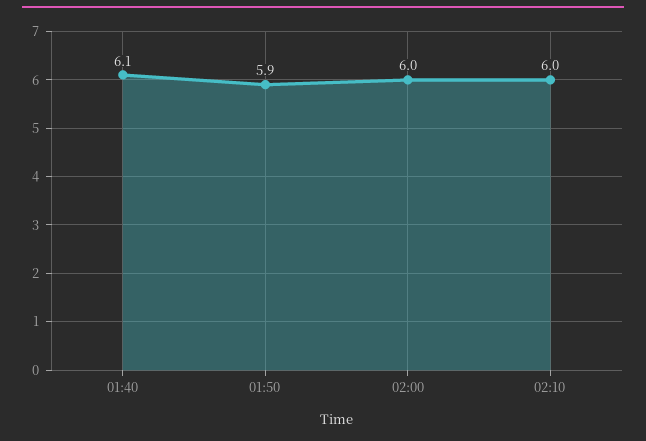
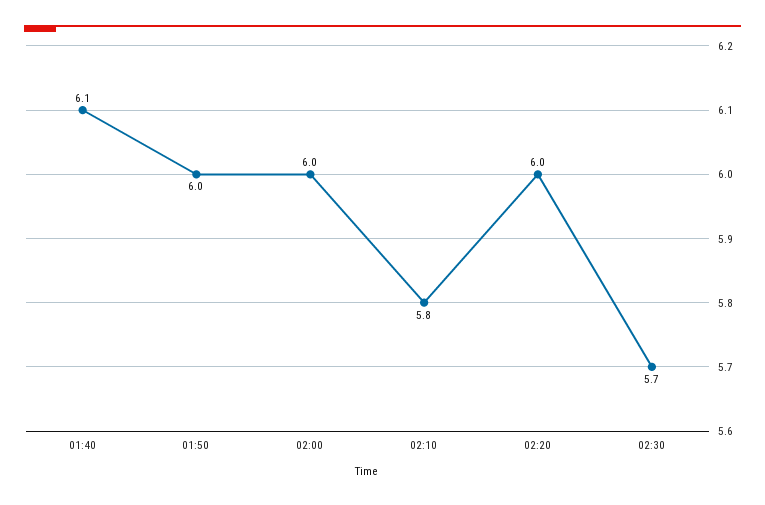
01:50: 5.9 -> 6
02:10: 6 -> 5.8
02:20: none -> 6
02:30: none -> 5.7

